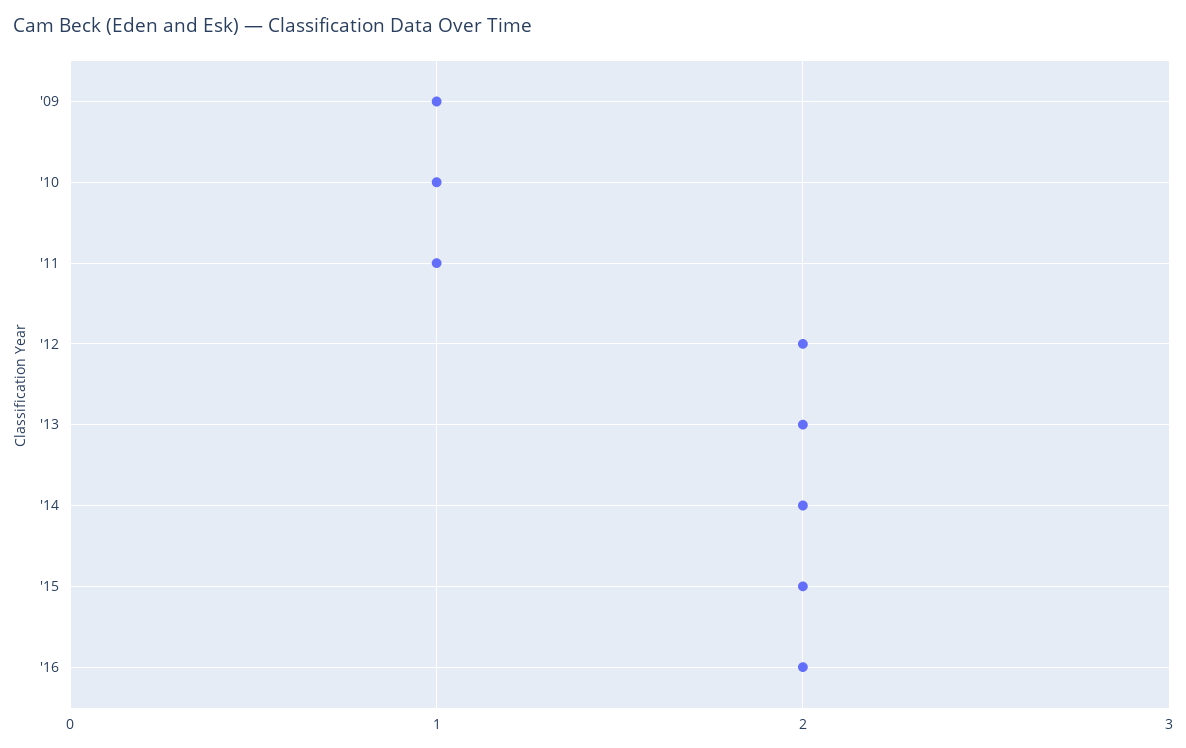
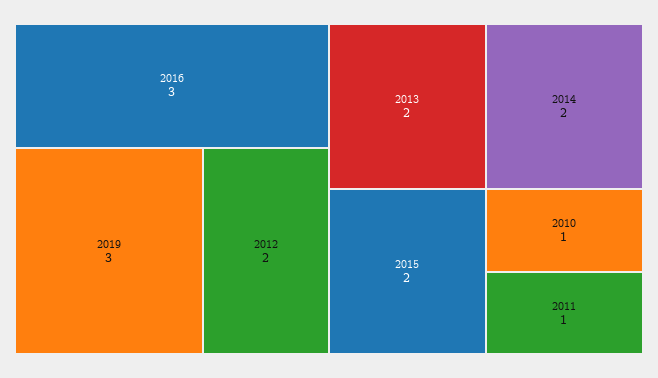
'09: 1 -> none
'16: 2 -> 3
2019: none -> 3

